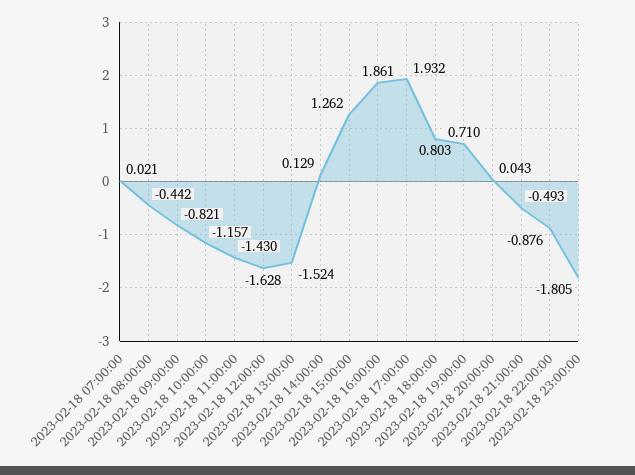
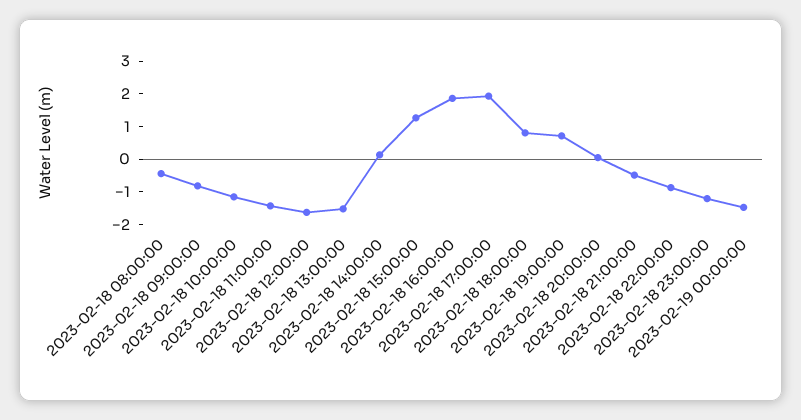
2023-02-18 07:00:00: 0.021 -> none
2023-02-18 23:00:00: -1.805 -> -1.25
2023-02-19 00:00:00: none -> -1.5

